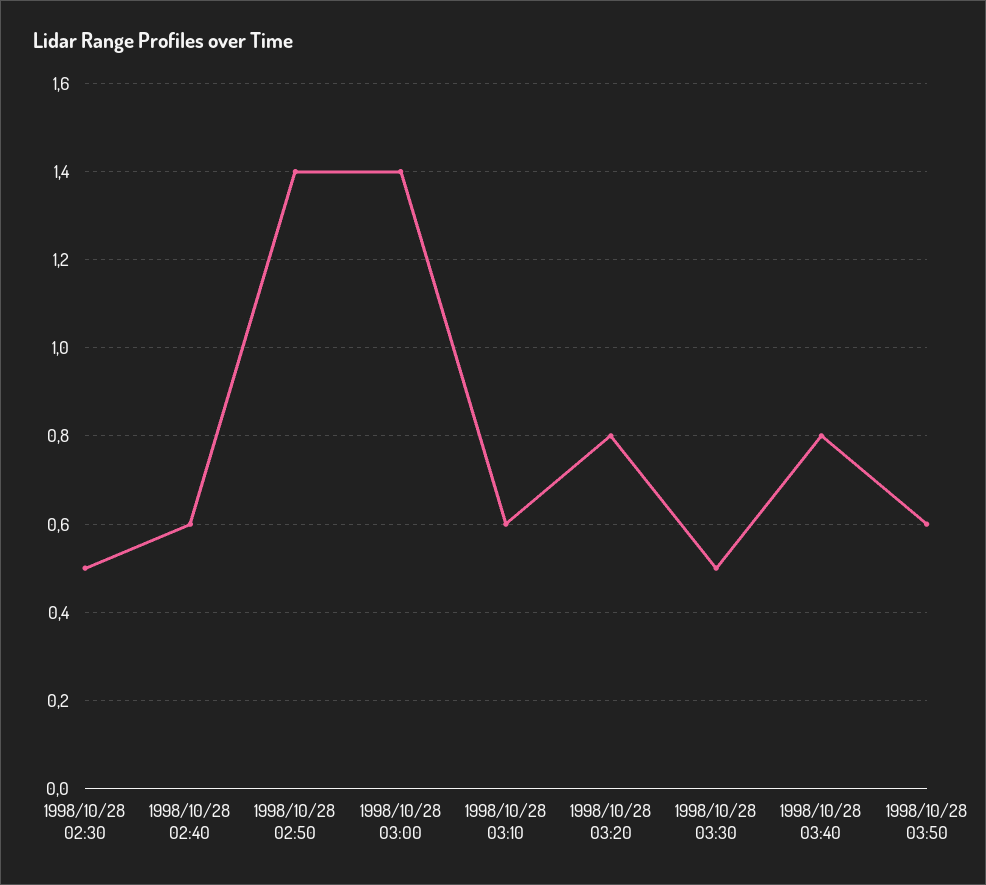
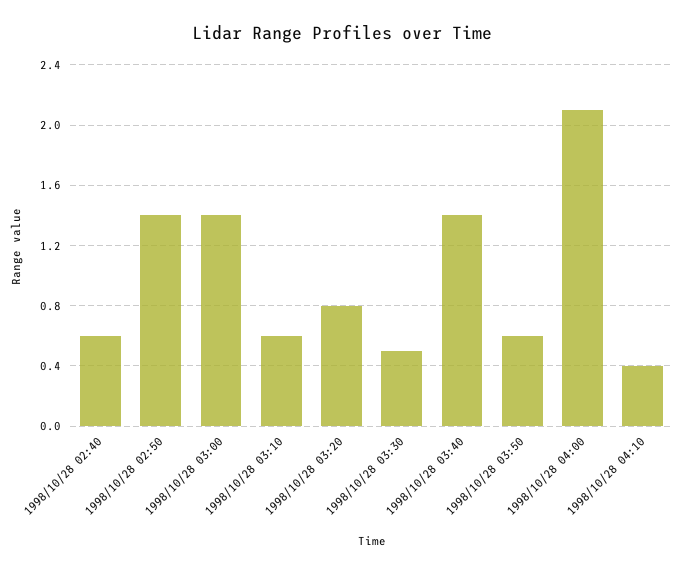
1998/10/28 02:30: 0.5 -> none
1998/10/28 03:40: 0.8 -> 1.4
1998/10/28 04:00: none -> 2.1
1998/10/28 04:10: none -> 0.4

